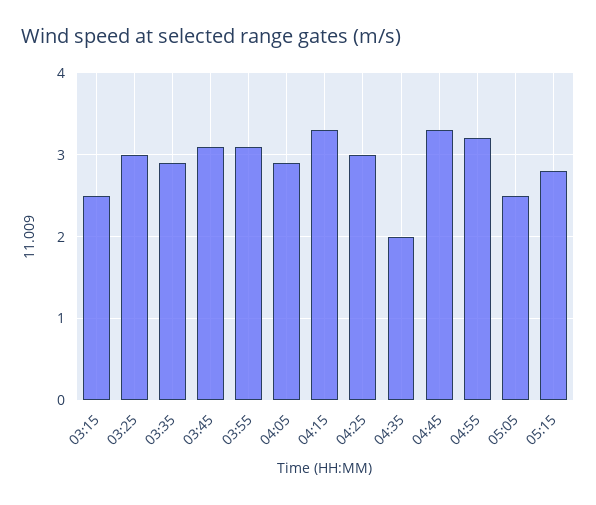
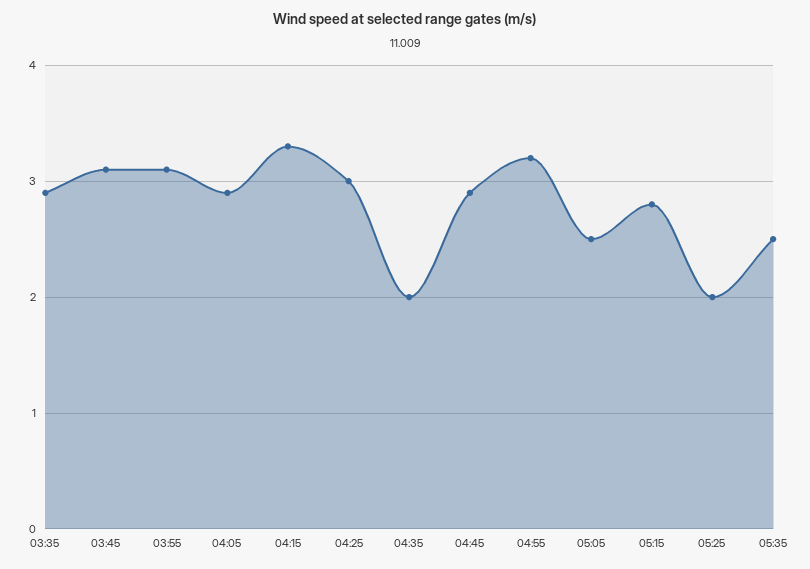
03:15: 2.5 -> none
03:25: 3 -> none
04:45: 3.3 -> 2.9
05:25: none -> 2
05:35: none -> 2.5

